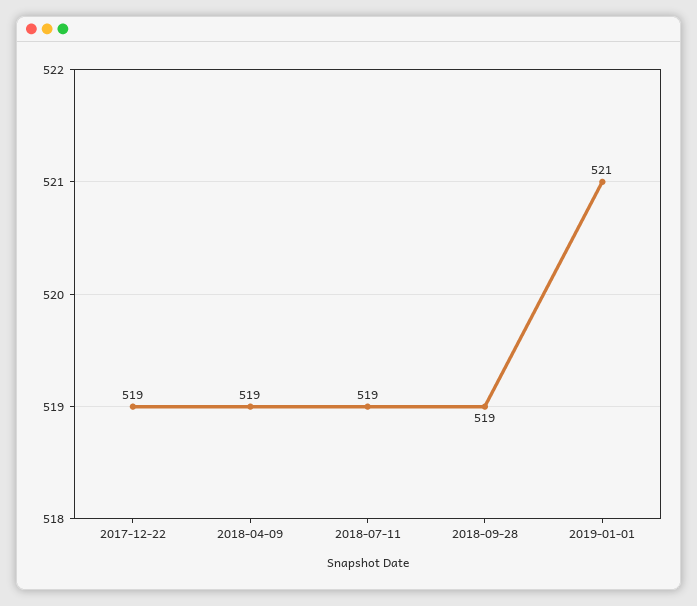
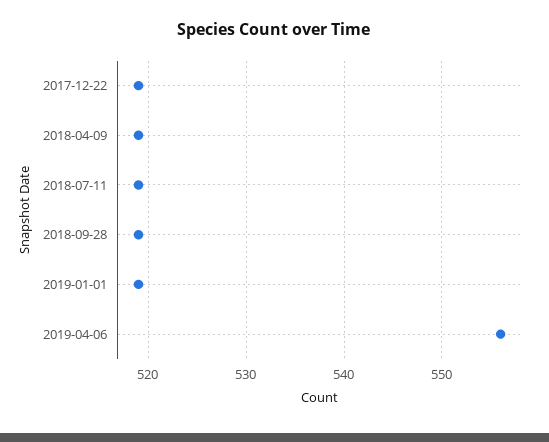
2019-01-01: 521 -> 519
2019-04-06: none -> 556

